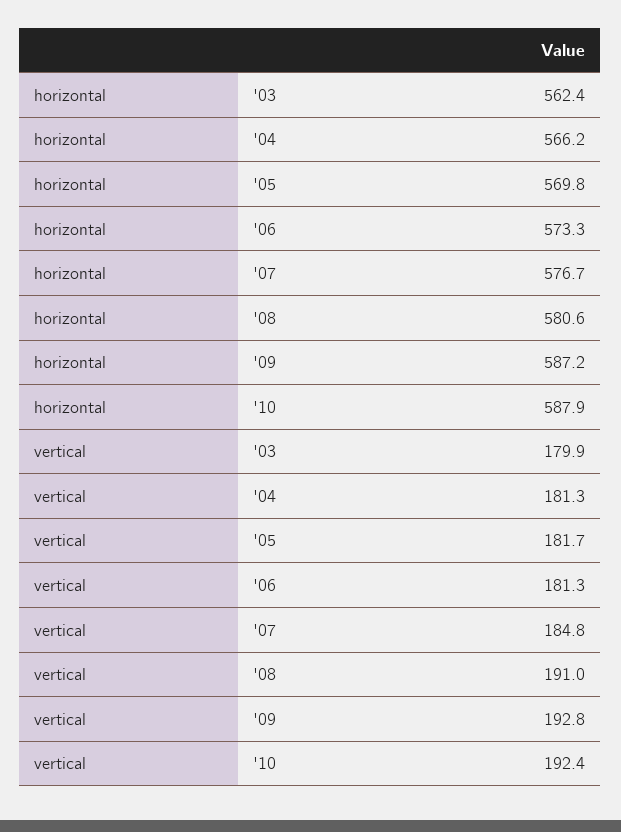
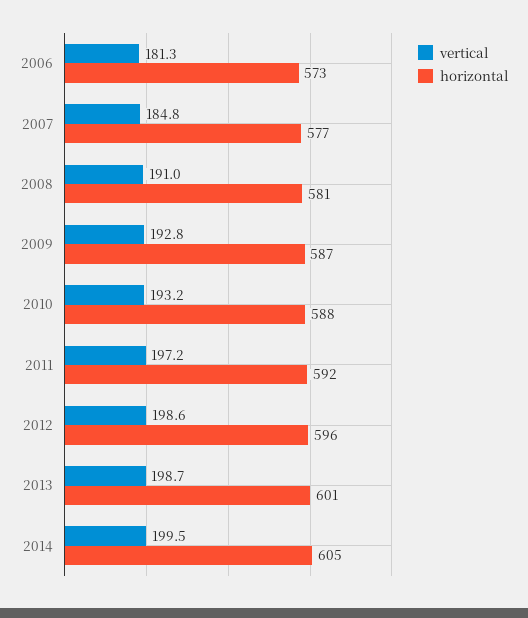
horizontal, '03: 562.4 -> none
horizontal, '04: 566.2 -> none
horizontal, '05: 569.8 -> none
vertical, '03: 179.9 -> none
vertical, '04: 181.3 -> none
vertical, '05: 181.7 -> none
vertical, '10: 192.4 -> 193.2
vertical, 2011: none -> 197.2
horizontal, 2011: none -> 592
vertical, 2012: none -> 198.6
horizontal, 2012: none -> 596
vertical, 2013: none -> 198.7
horizontal, 2013: none -> 601
vertical, 2014: none -> 199.5
horizontal, 2014: none -> 605

